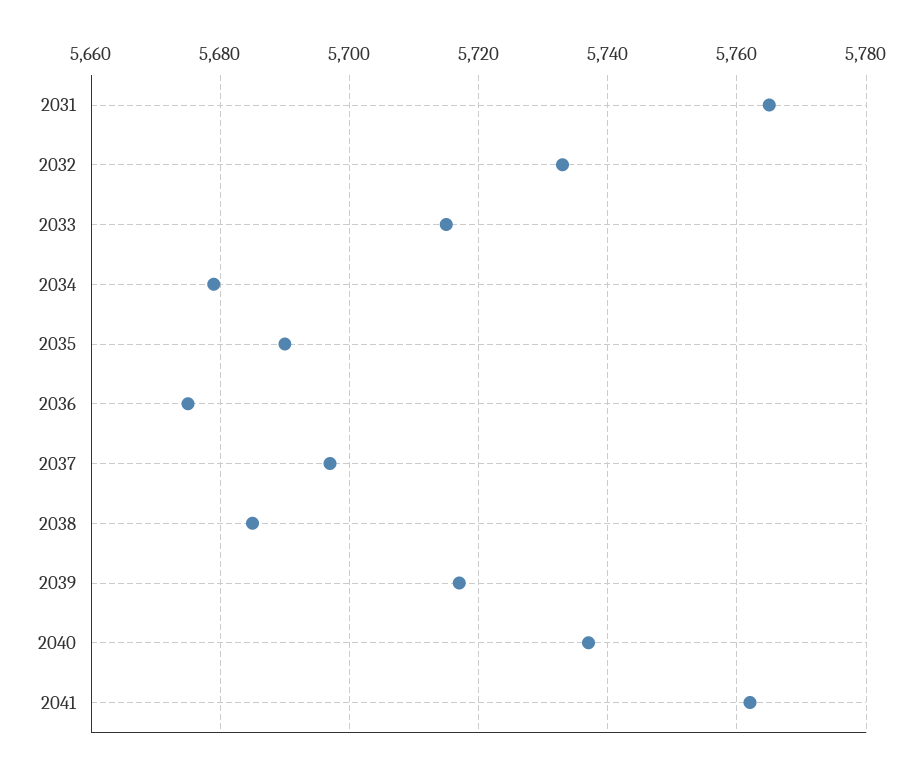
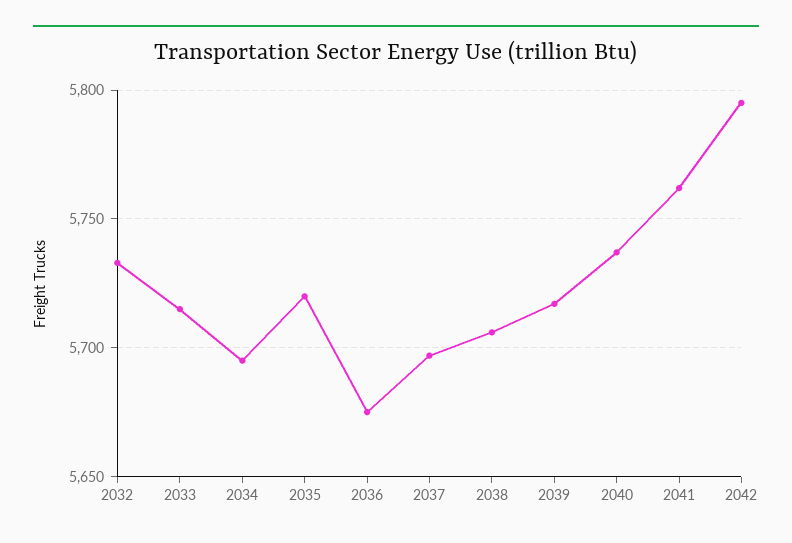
2031: 5765 -> none
2034: 5680 -> 5695
2035: 5690 -> 5720
2038: 5685 -> 5705
2042: none -> 5795

